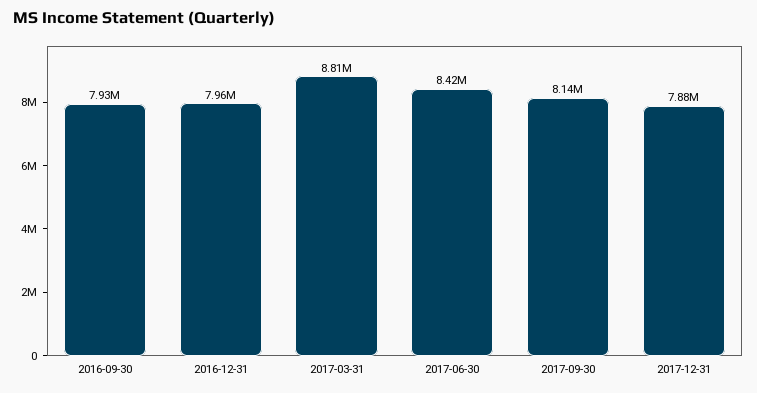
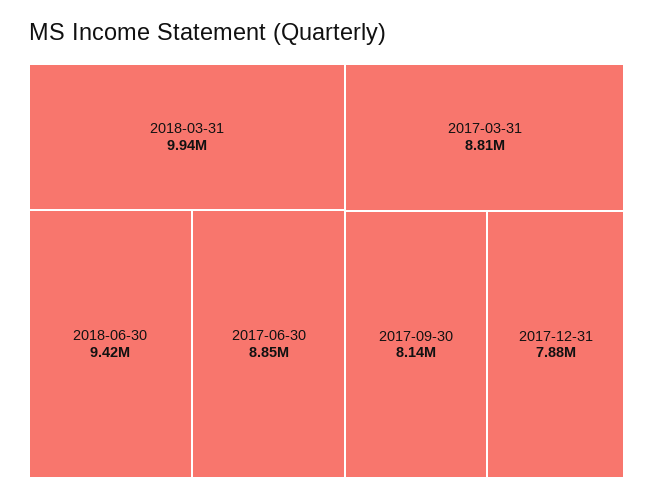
2016-09-30: 7930000 -> none
2016-12-31: 7960000 -> none
2017-06-30: 8420000 -> 8850000
2018-03-31: none -> 9940000
2018-06-30: none -> 9420000

